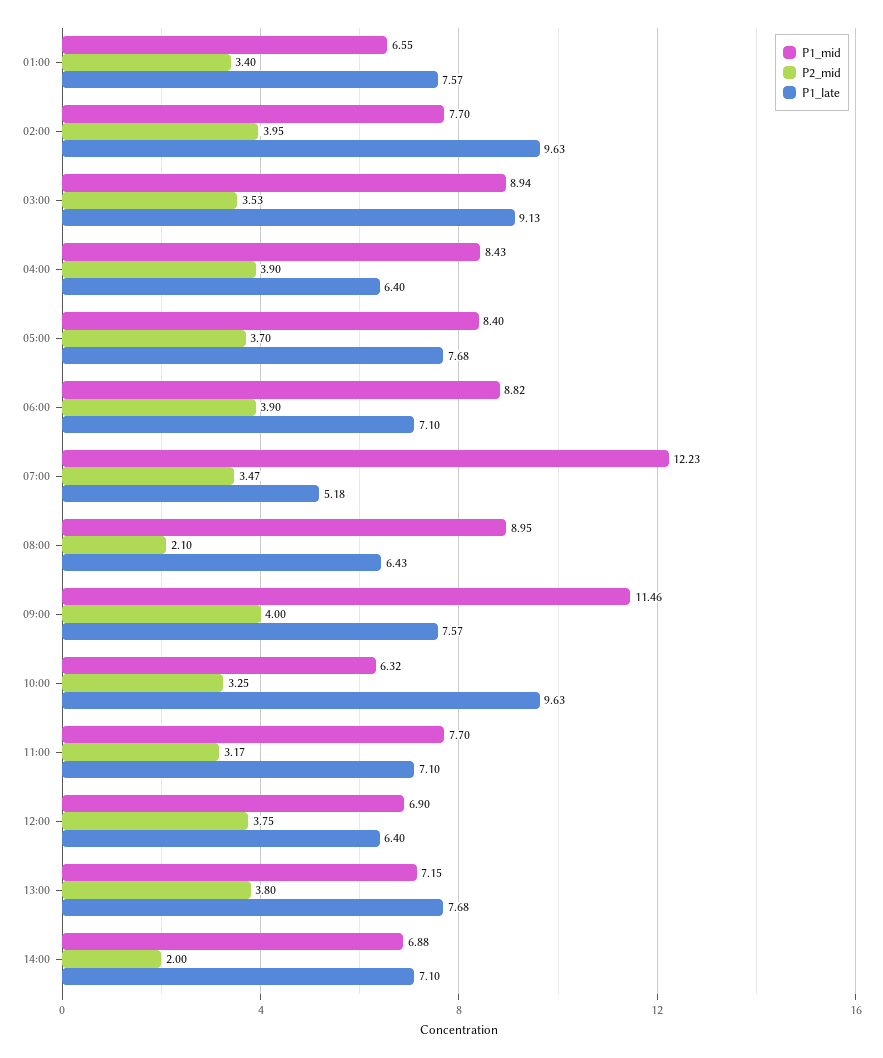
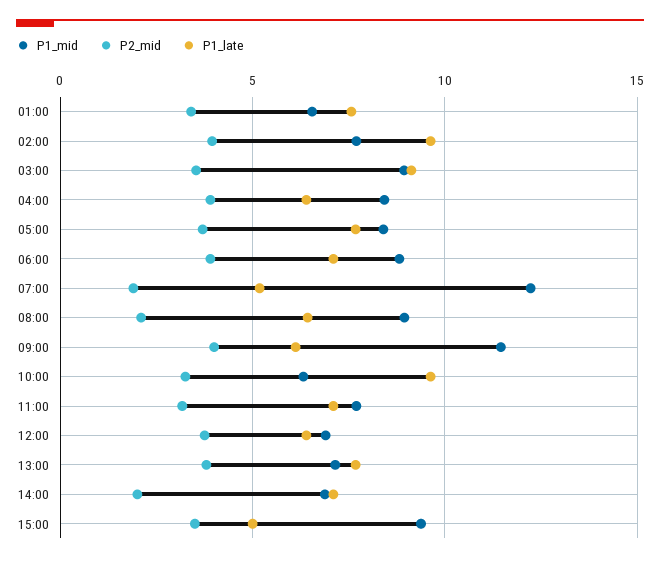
P2_mid, 07:00: 3.47 -> 2
P1_late, 09:00: 7.57 -> 6
P1_mid, 15:00: none -> 9.5
P2_mid, 15:00: none -> 3.5
P1_late, 15:00: none -> 5

